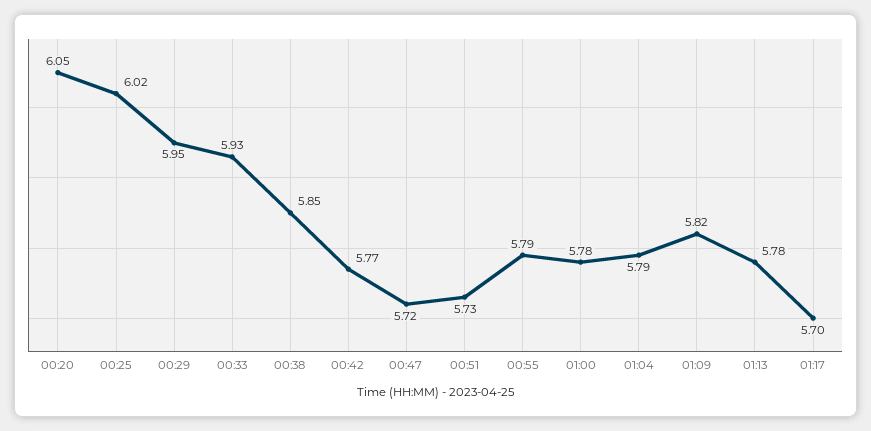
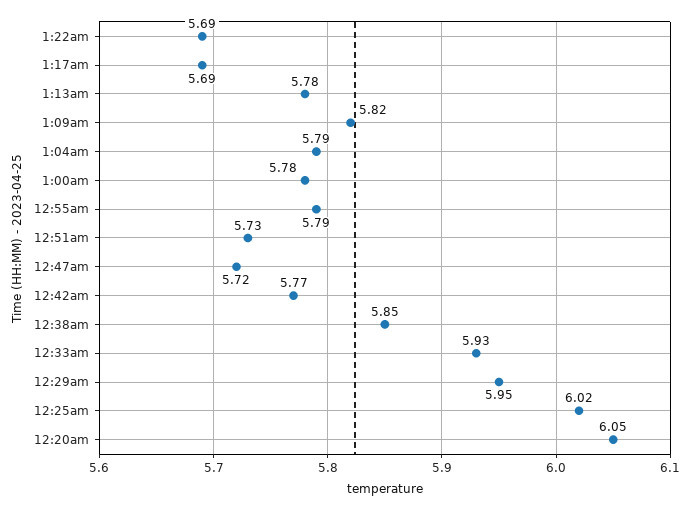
01:17: 5.7 -> 5.69
1:22am: none -> 5.69

